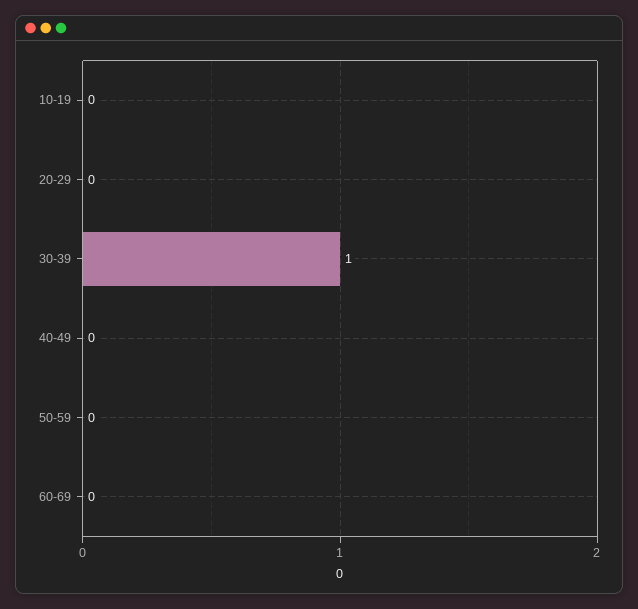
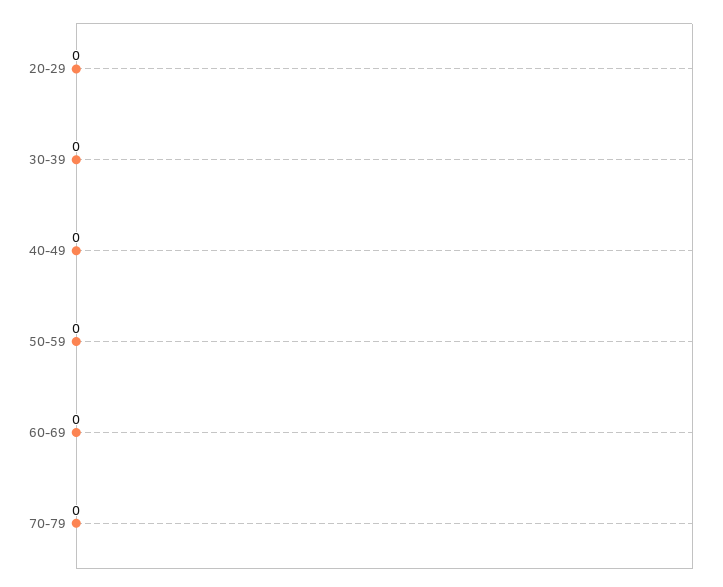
10-19: 0 -> none
30-39: 1 -> 0
70-79: none -> 0

